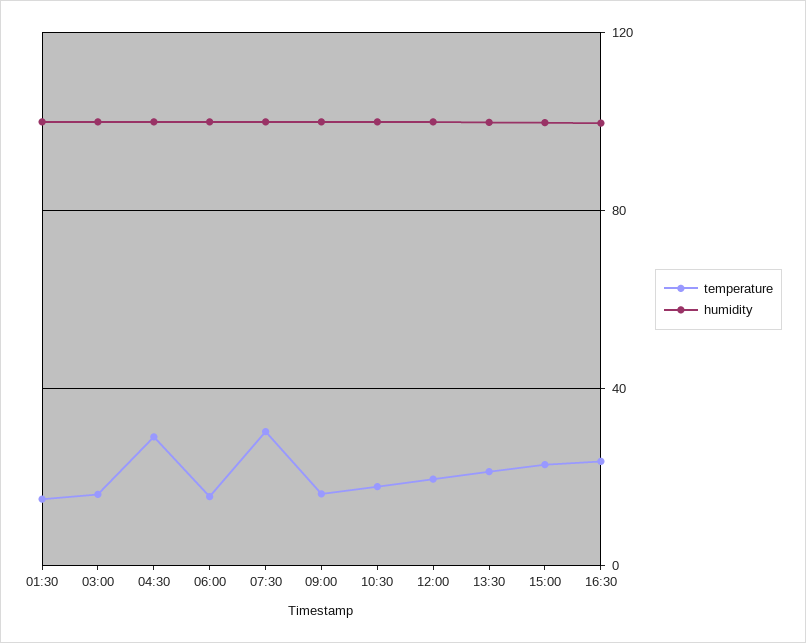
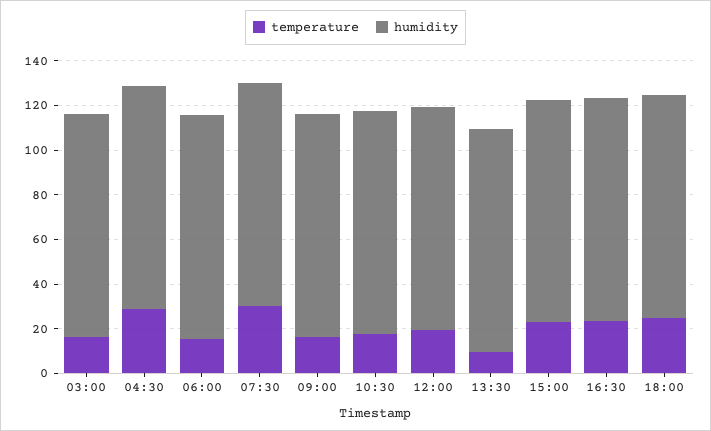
temperature, 01:30: 15 -> none
humidity, 01:30: 100 -> none
temperature, 13:30: 20 -> 10
temperature, 18:00: none -> 25
humidity, 18:00: none -> 100

